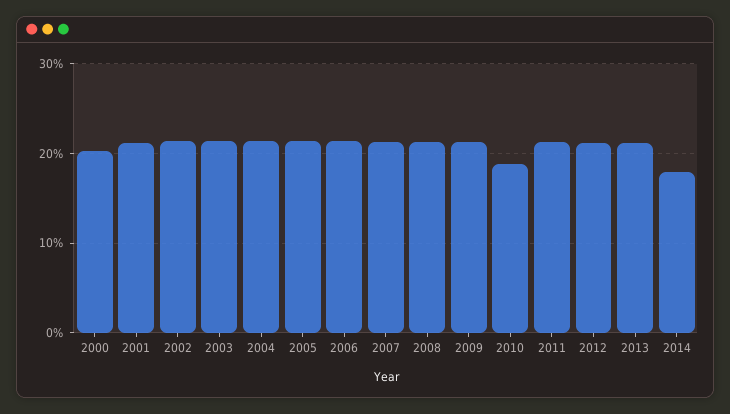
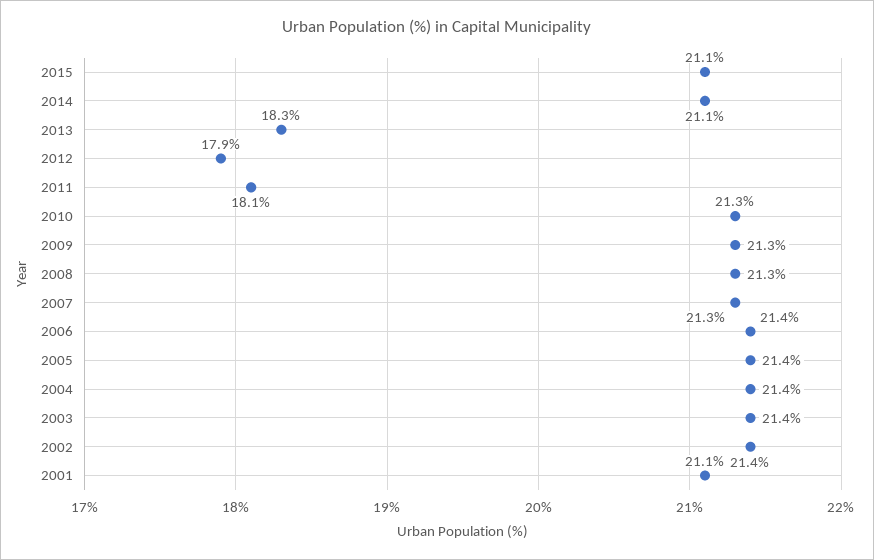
2000: 20 -> none
2010: 19 -> 21.3
2011: 21 -> 18.1
2012: 21 -> 17.9
2013: 21 -> 18.3
2014: 18 -> 21.1
2015: none -> 21.1

